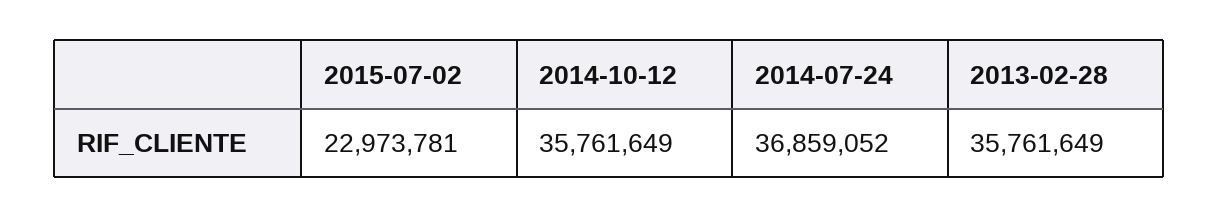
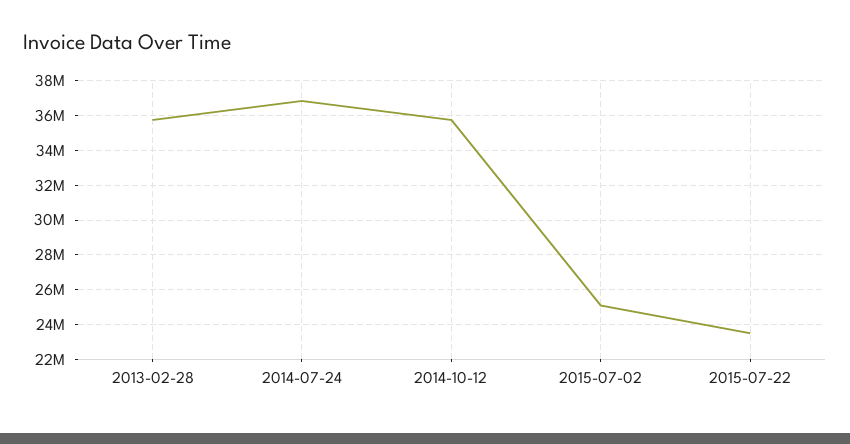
2015-07-02: 22973781 -> 25000000
2015-07-22: none -> 23500000

